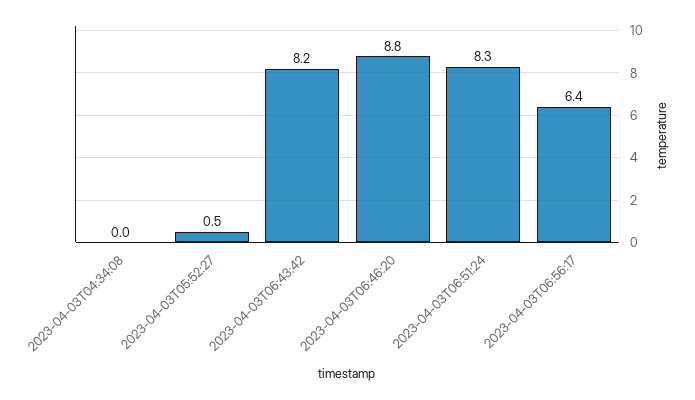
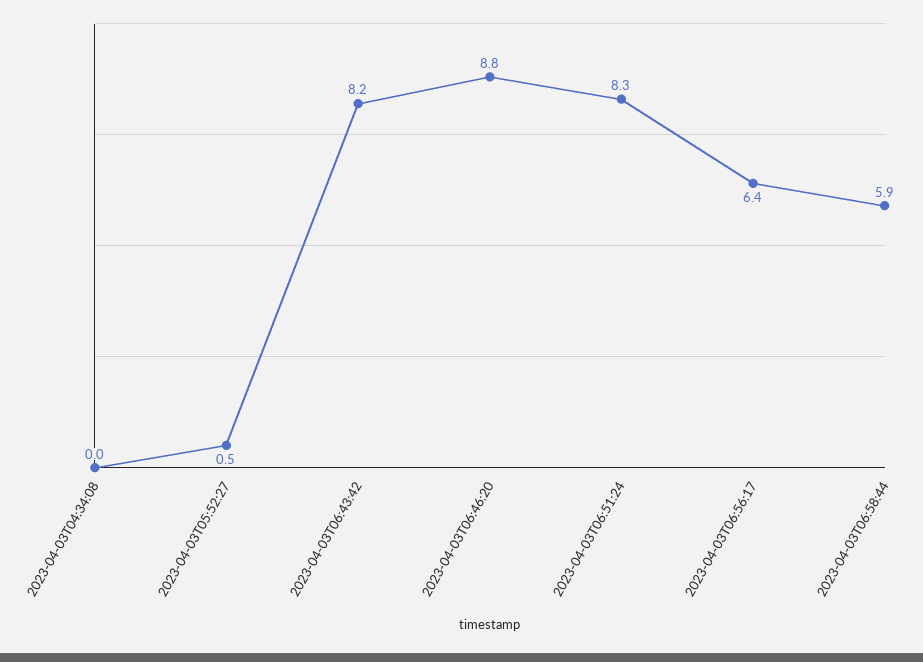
2023-04-03T06:58:44: none -> 5.9

